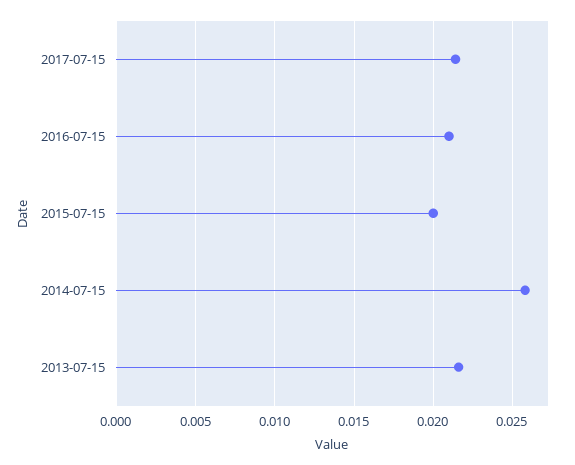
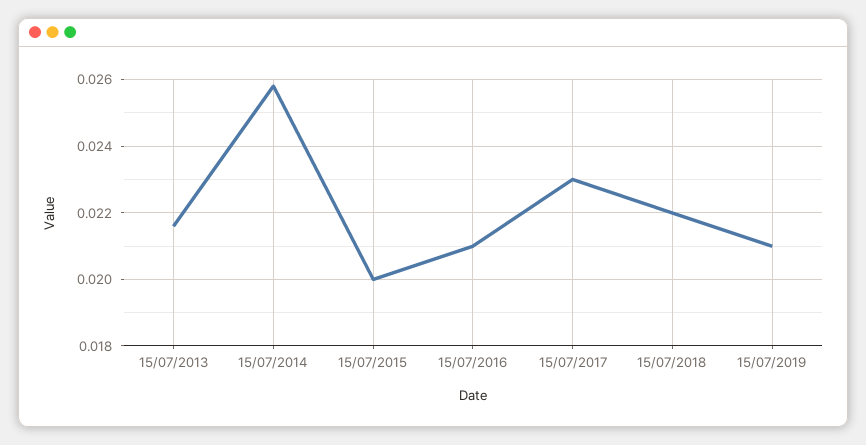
2017-07-15: 0.0215 -> 0.023
15/07/2018: none -> 0.022
15/07/2019: none -> 0.021

